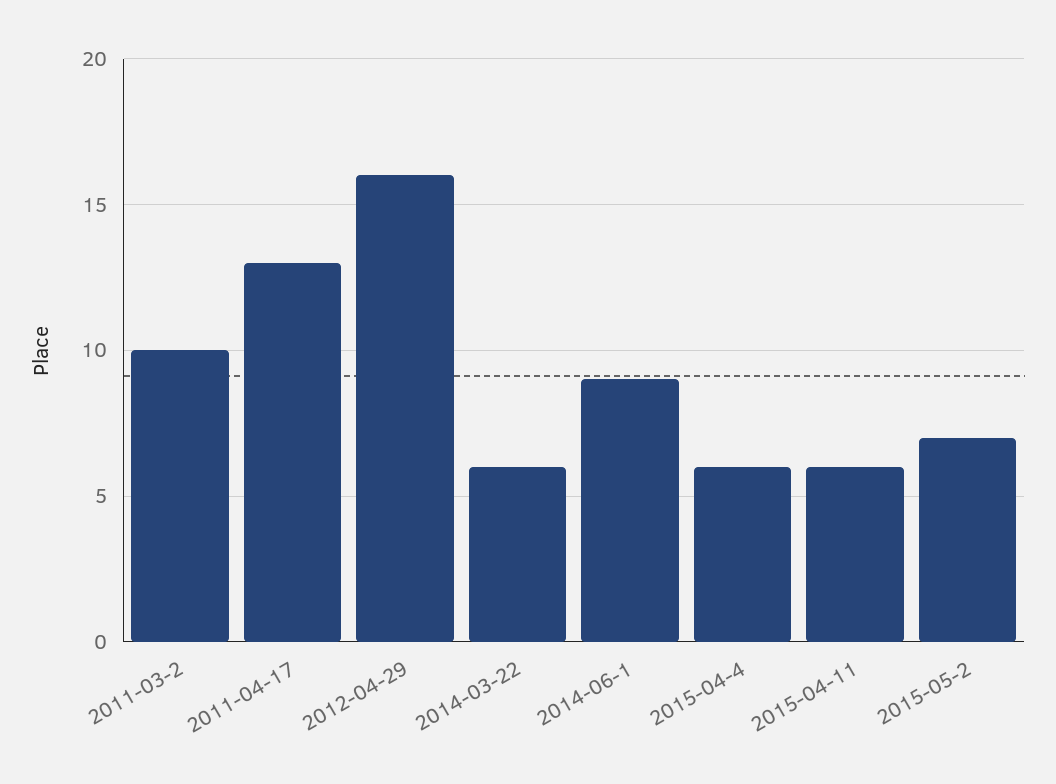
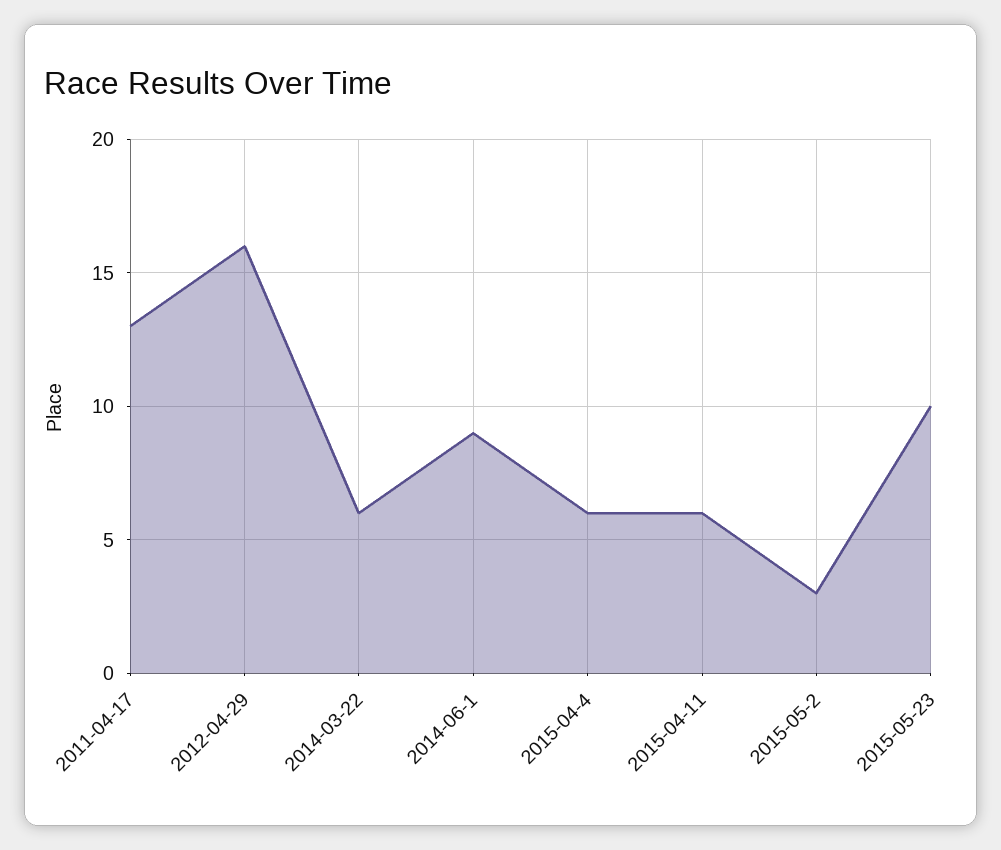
2011-03-2: 10 -> none
2015-05-2: 7 -> 3
2015-05-23: none -> 10

